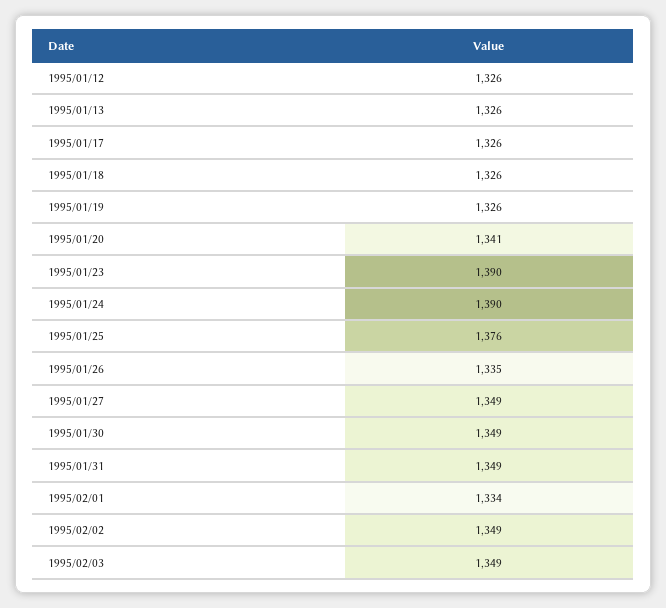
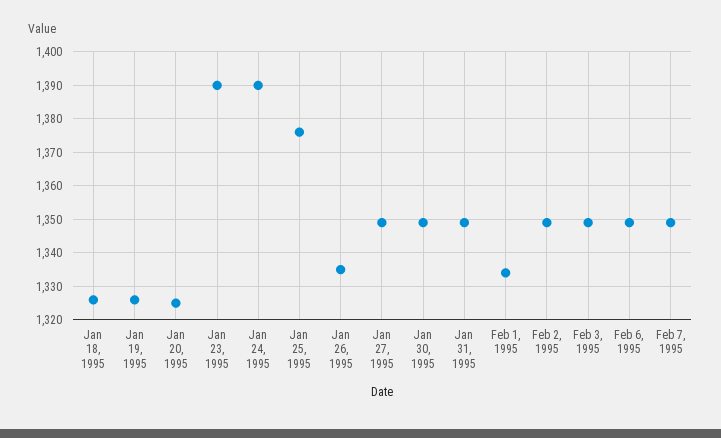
1995/01/12: 1326 -> none
1995/01/13: 1326 -> none
1995/01/17: 1326 -> none
1995/01/20: 1341 -> 1325
Feb 6, 1995: none -> 1350
Feb 7, 1995: none -> 1350

